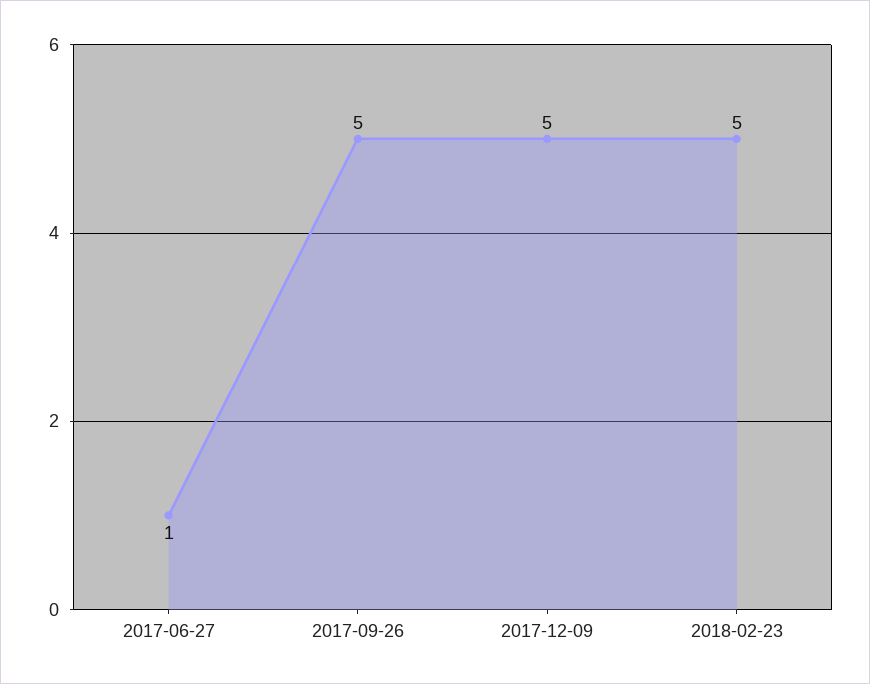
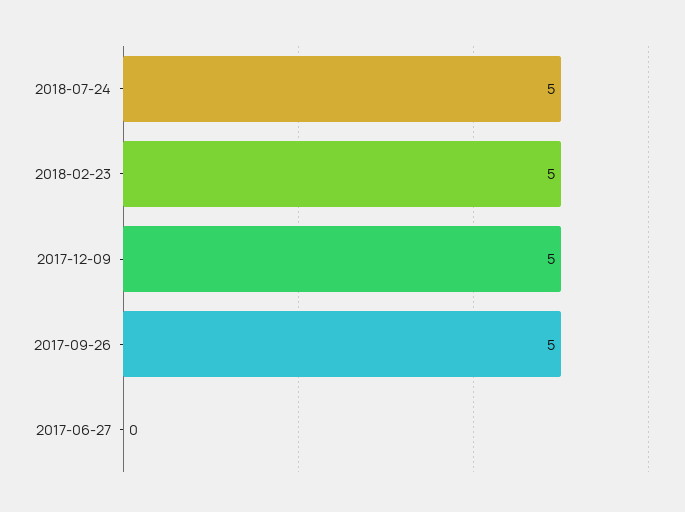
2017-06-27: 1 -> 0
2018-07-24: none -> 5

